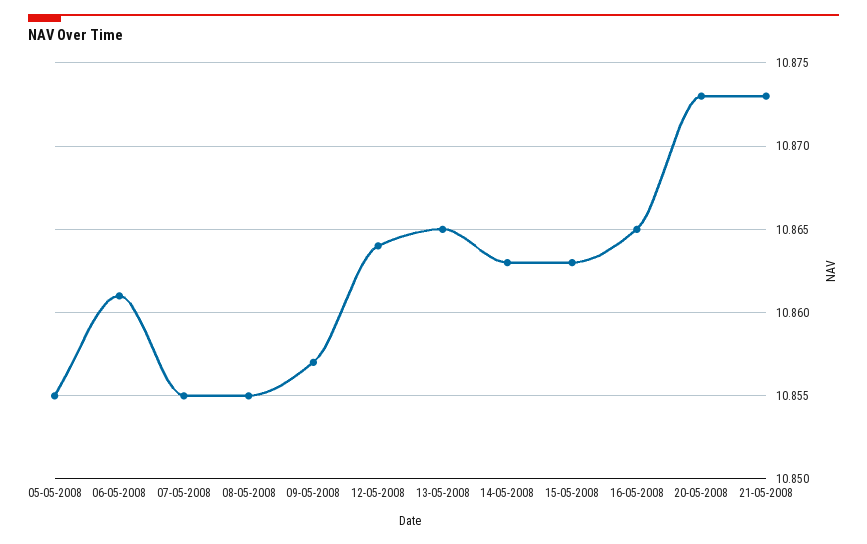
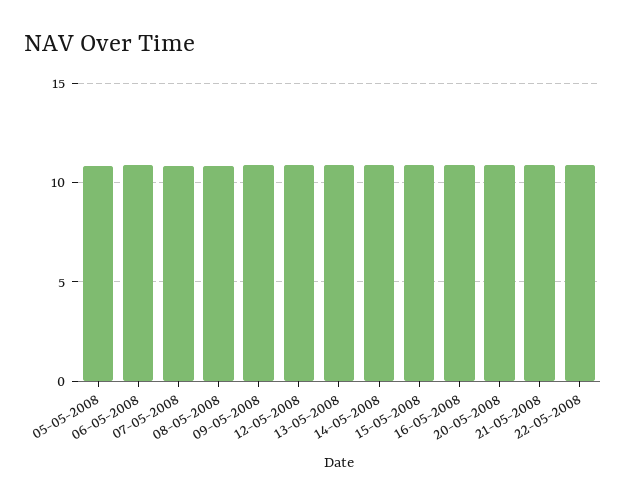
22-05-2008: none -> 11

